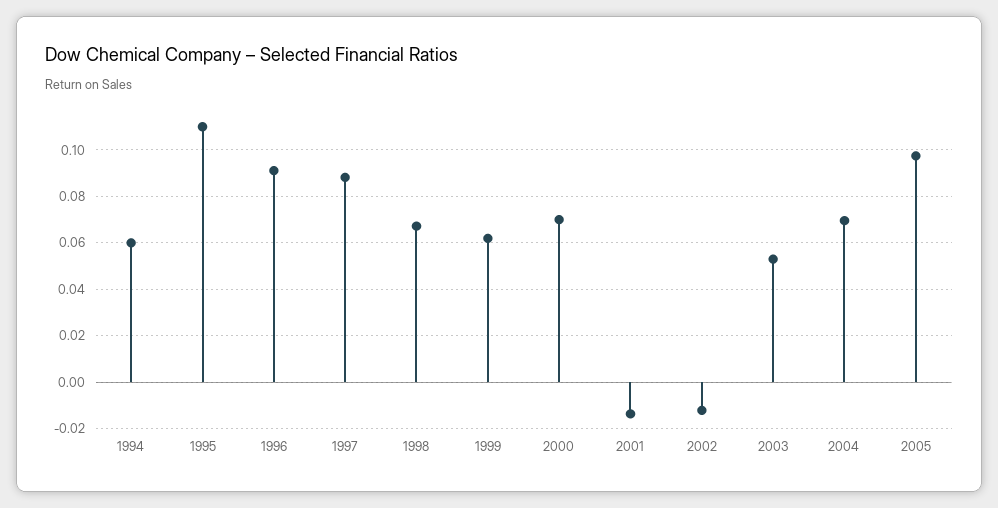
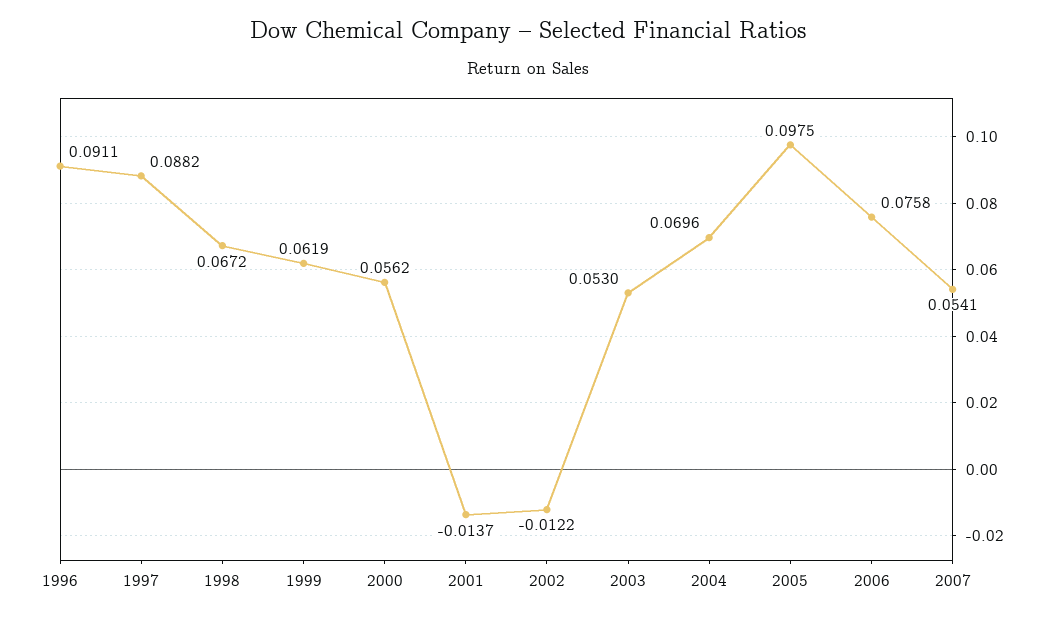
1994: 0.06 -> none
1995: 0.11 -> none
2000: 0.07 -> 0.0562
2006: none -> 0.0758
2007: none -> 0.0541

